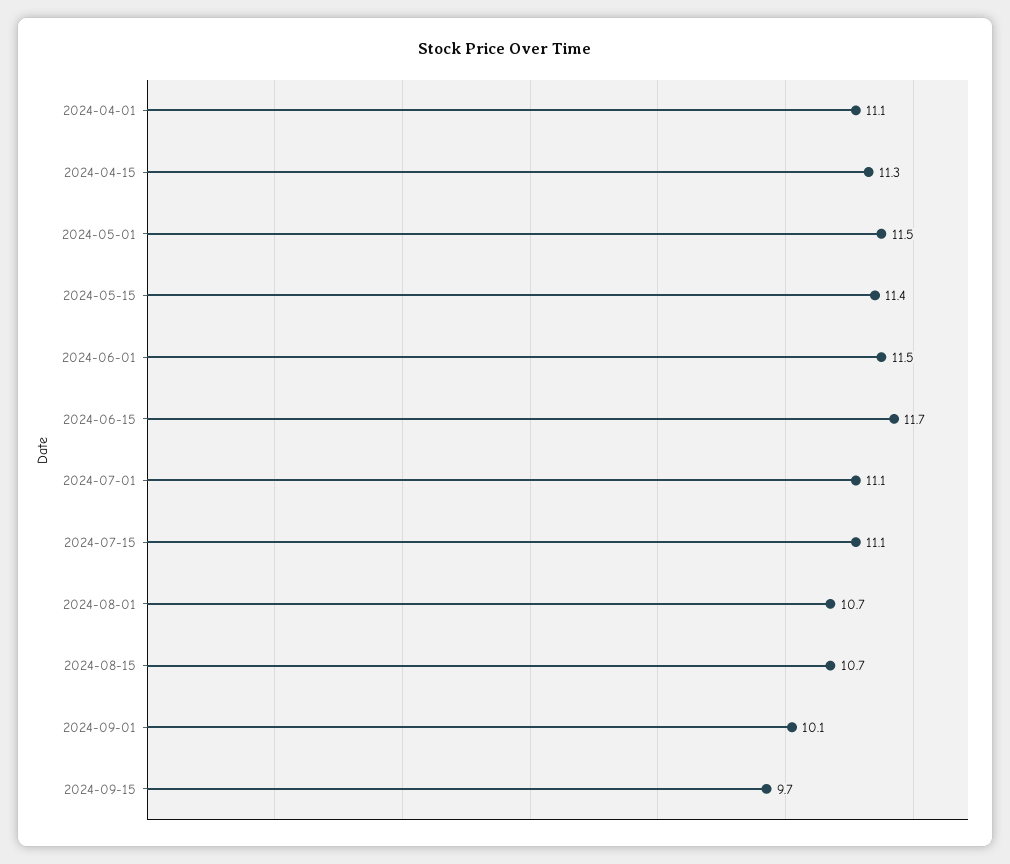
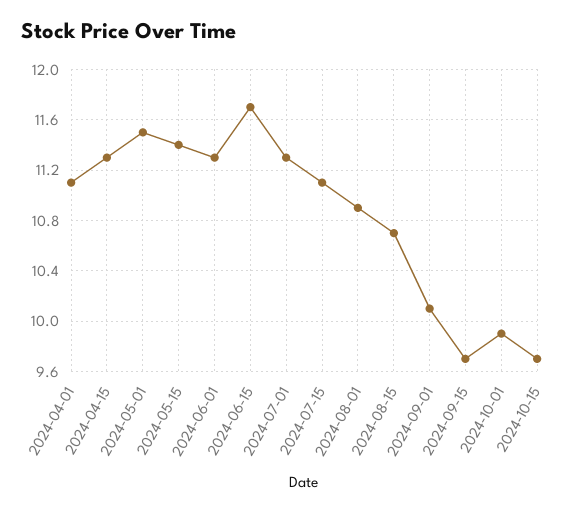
2024-06-01: 11.5 -> 11.3
2024-07-01: 11.1 -> 11.3
2024-08-01: 10.7 -> 10.9
2024-10-01: none -> 9.9
2024-10-15: none -> 9.7

